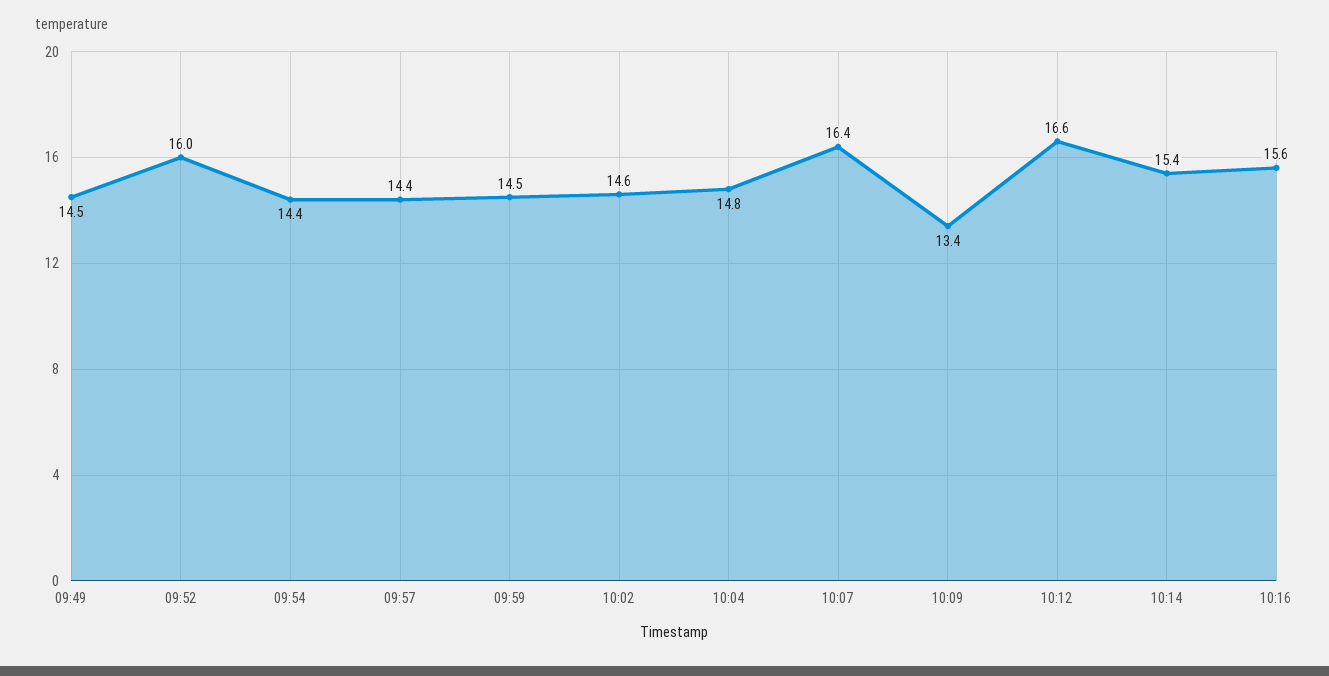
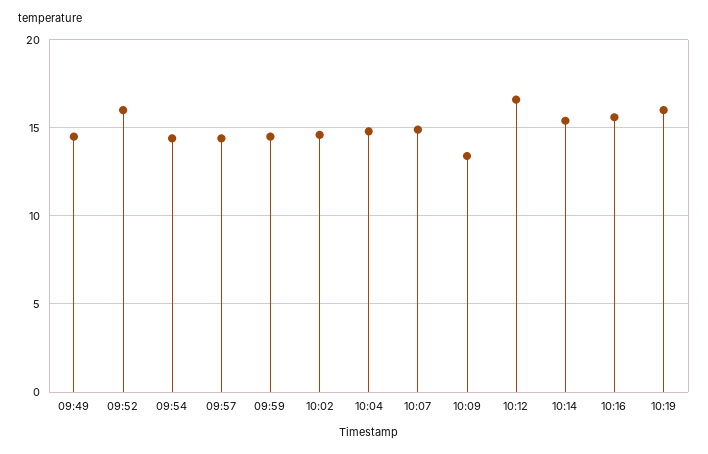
10:07: 16.4 -> 15
10:19: none -> 16

